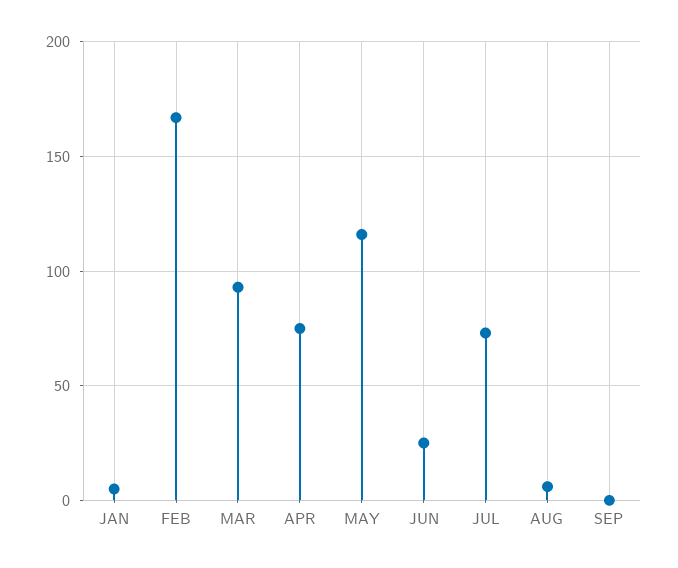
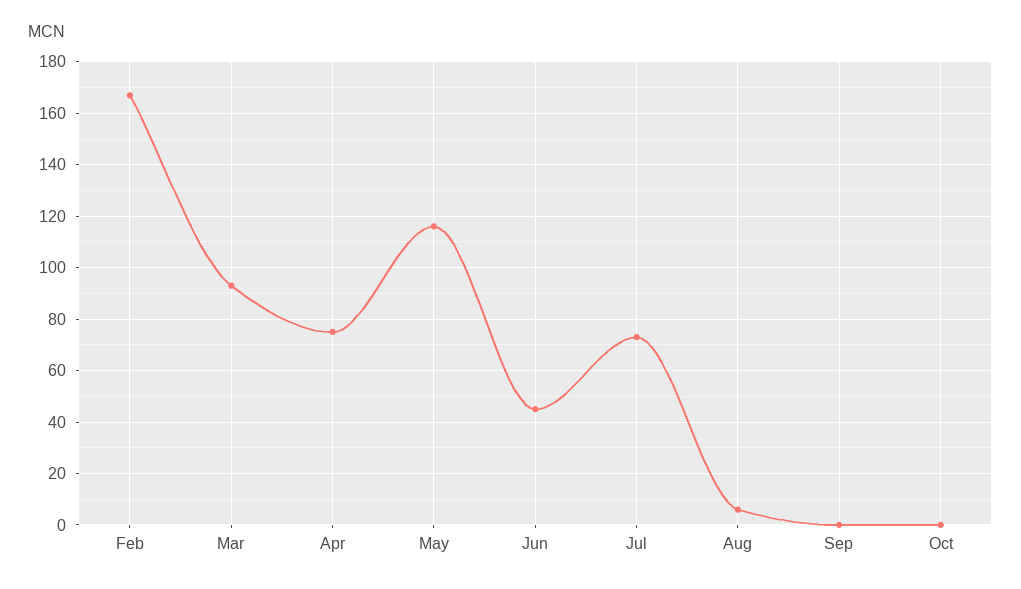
JAN: 5 -> none
JUN: 25 -> 45
Oct: none -> 0

